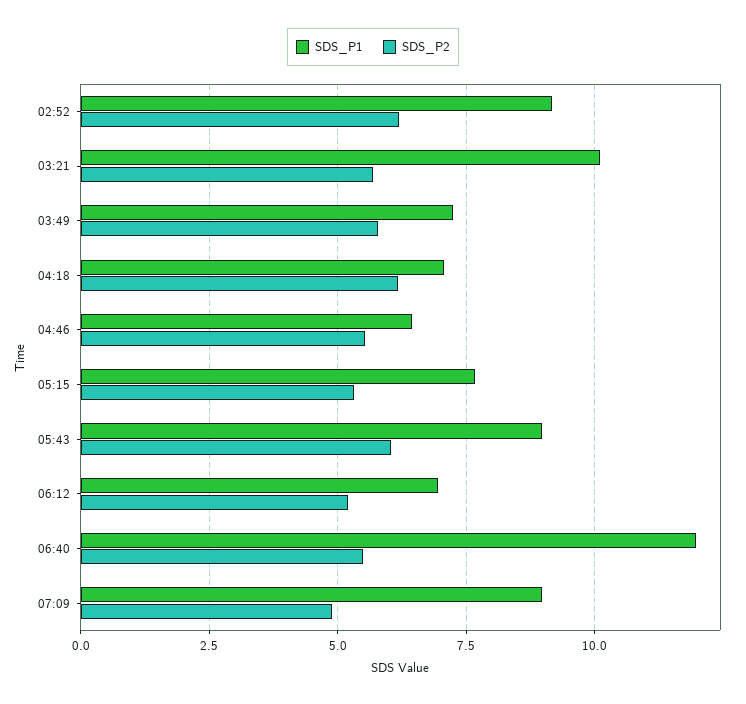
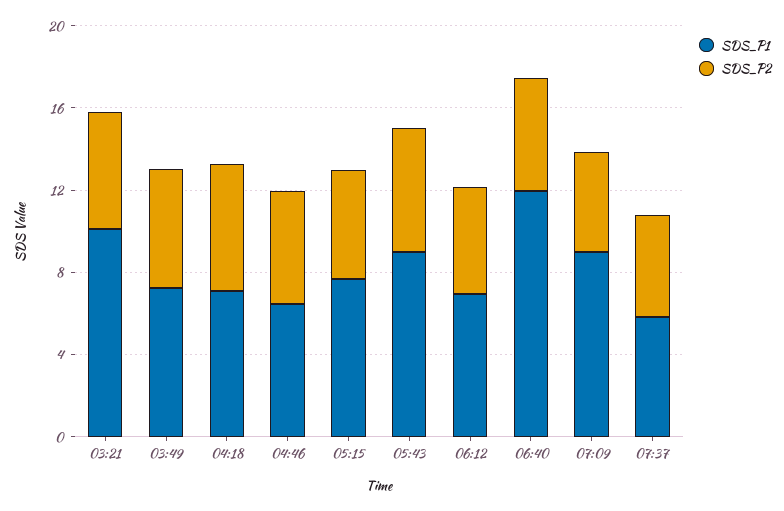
SDS_P1, 02:52: 9.25 -> none
SDS_P2, 02:52: 6.25 -> none
SDS_P1, 07:37: none -> 6
SDS_P2, 07:37: none -> 5

